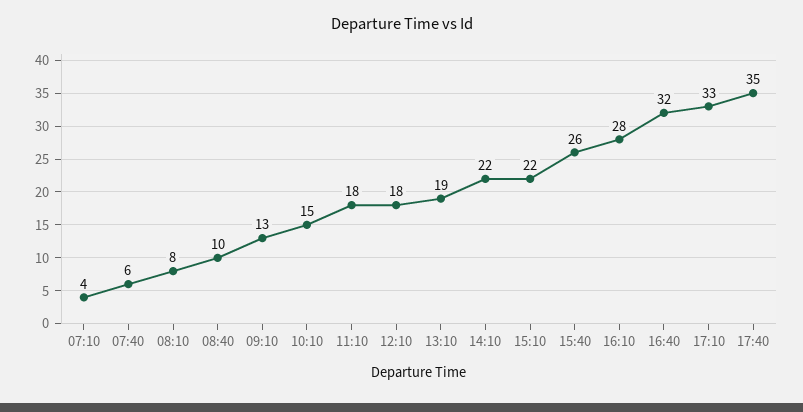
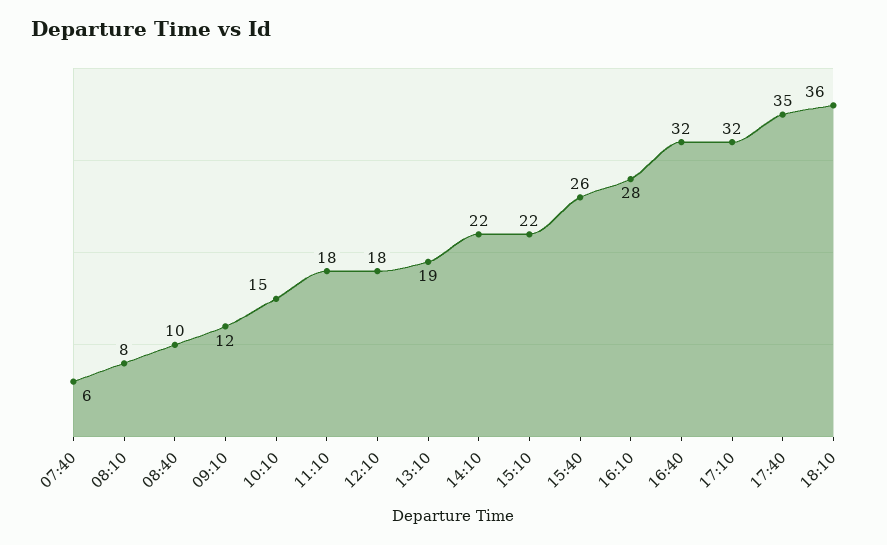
07:10: 4 -> none
09:10: 13 -> 12
17:10: 33 -> 32
18:10: none -> 36

